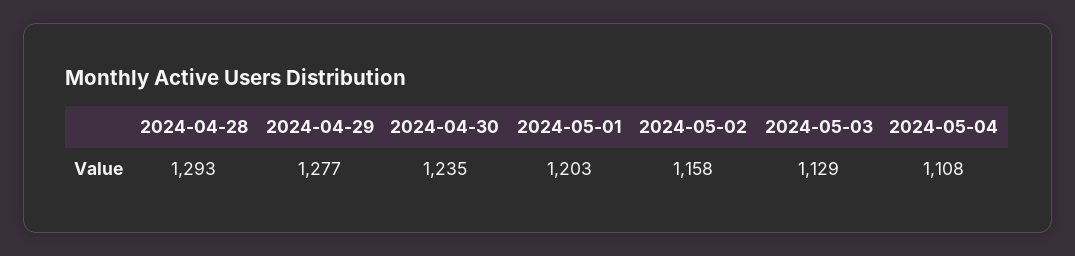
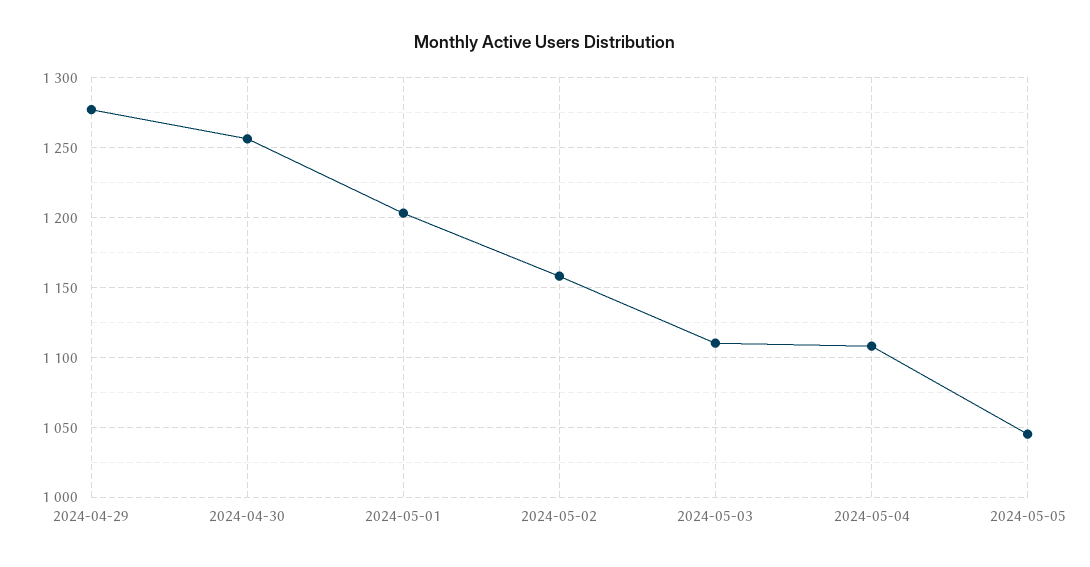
2024-04-28: 1293 -> none
2024-04-30: 1235 -> 1255
2024-05-03: 1129 -> 1110
2024-05-05: none -> 1045

